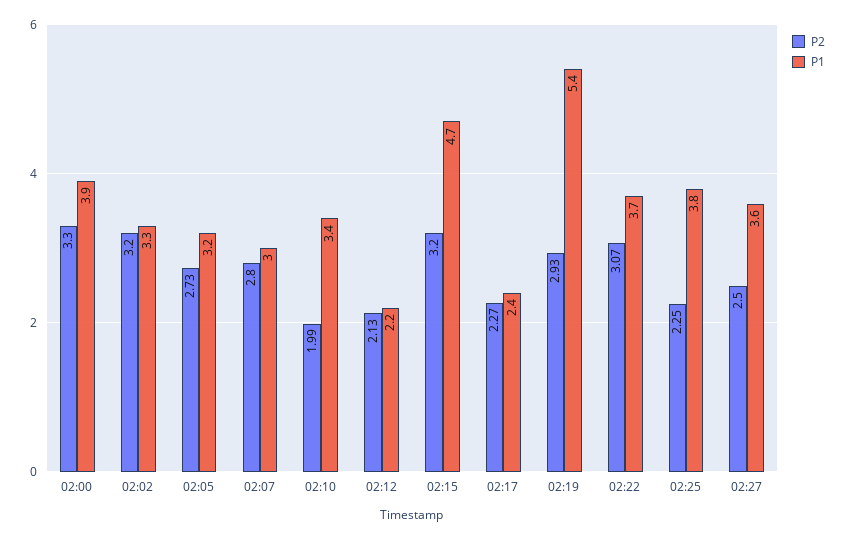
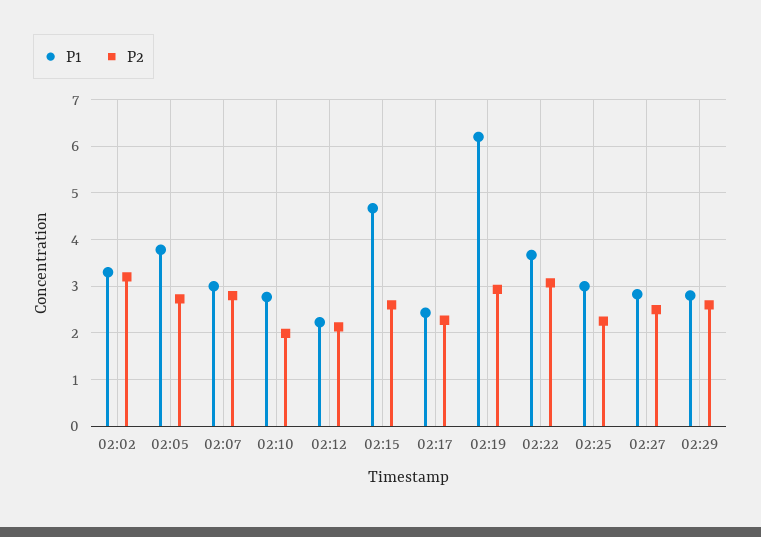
P2, 02:00: 3.3 -> none
P1, 02:00: 3.9 -> none
P1, 02:05: 3.2 -> 3.8
P1, 02:10: 3.4 -> 2.8
P2, 02:15: 3.2 -> 2.6
P1, 02:19: 5.4 -> 6.2
P1, 02:25: 3.8 -> 3
P1, 02:27: 3.6 -> 2.8
P1, 02:29: none -> 2.8
P2, 02:29: none -> 2.6

